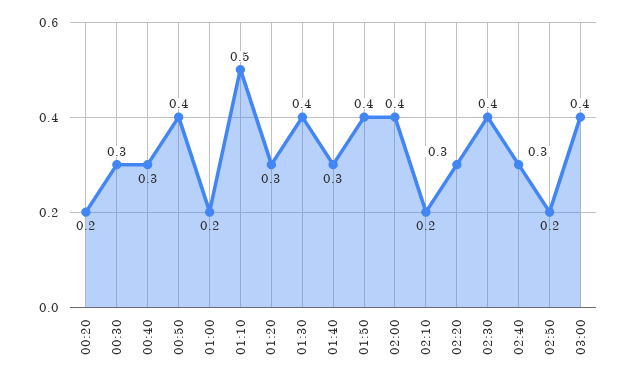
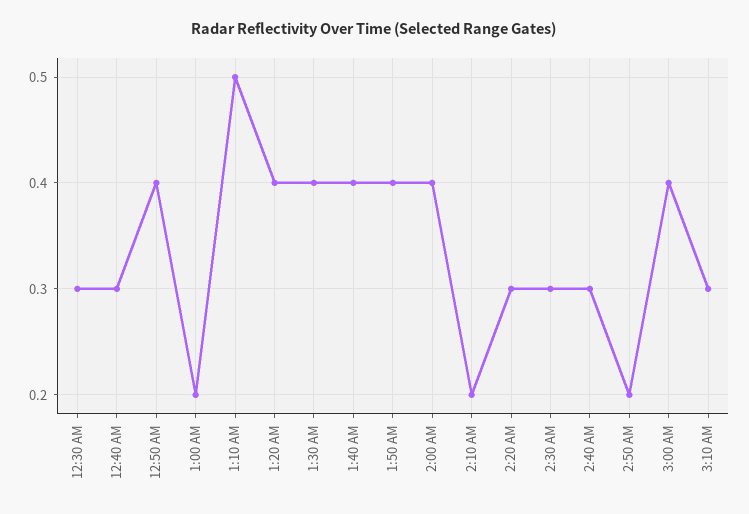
00:20: 0.2 -> none
01:20: 0.3 -> 0.4
01:40: 0.3 -> 0.4
02:30: 0.4 -> 0.3
3:10 AM: none -> 0.3

